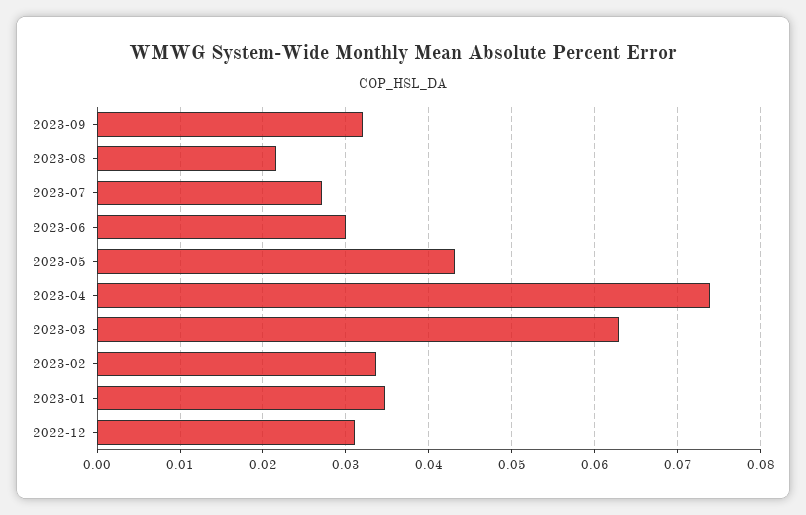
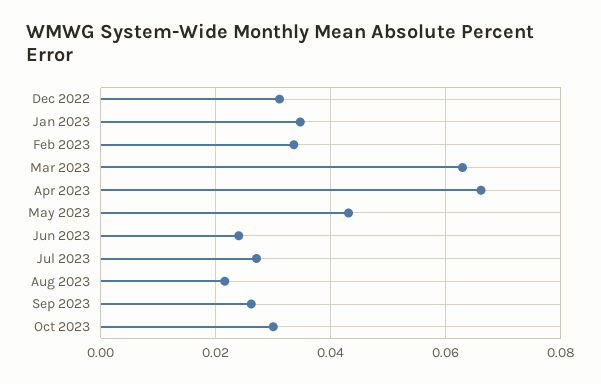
2023-09: 0.032 -> 0.026
2023-06: 0.03 -> 0.024
2023-04: 0.074 -> 0.066
Oct 2023: none -> 0.03

